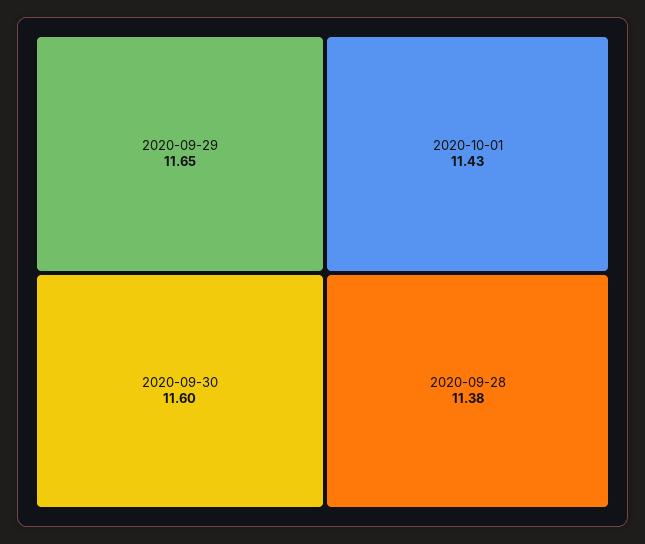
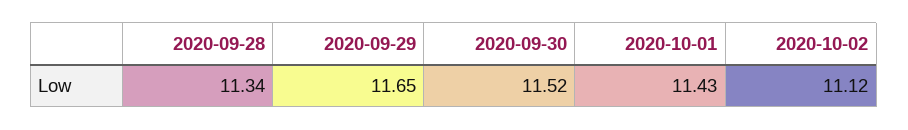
2020-09-30: 11.6 -> 11.52
2020-09-28: 11.38 -> 11.34
2020-10-02: none -> 11.12

